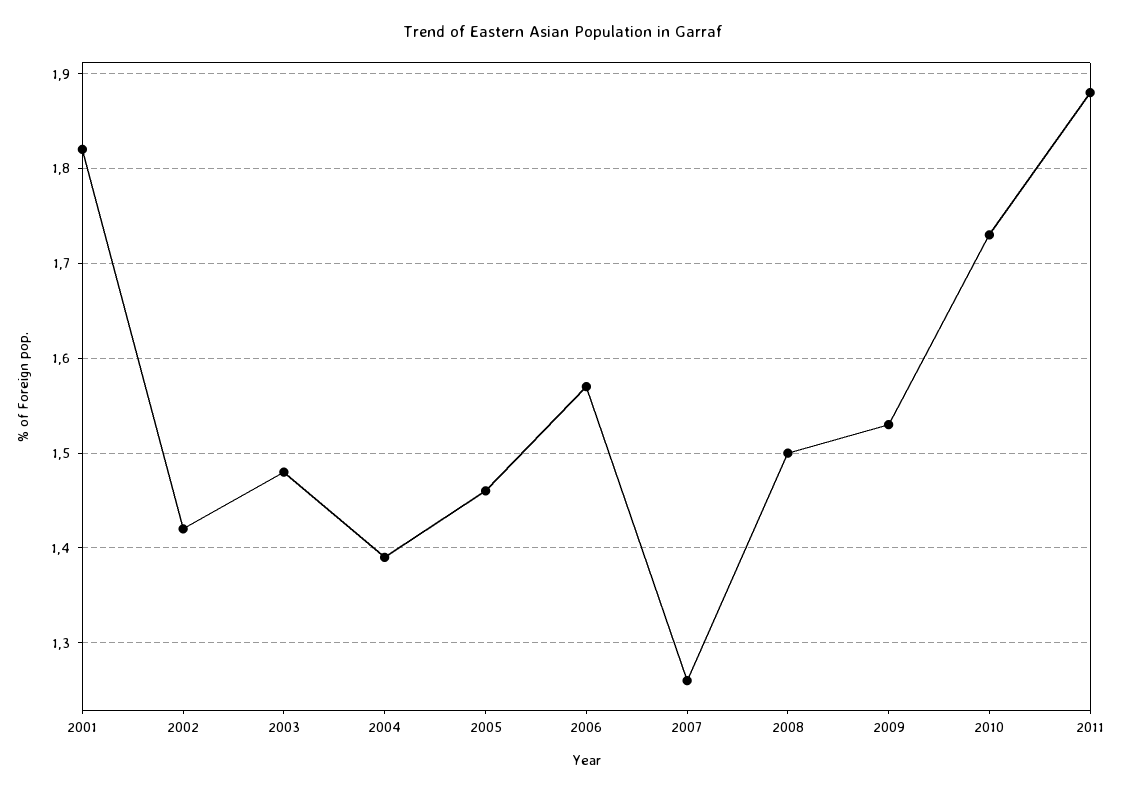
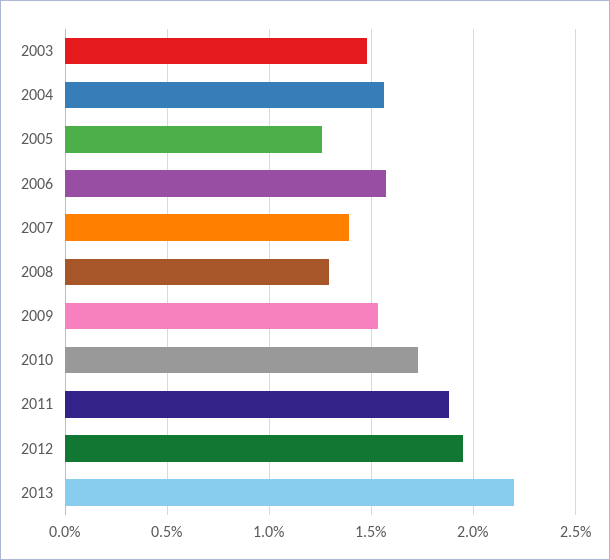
2001: 1.82 -> none
2002: 1.42 -> none
2004: 1.39 -> 1.55
2005: 1.46 -> 1.25
2007: 1.26 -> 1.4
2008: 1.5 -> 1.3
2012: none -> 1.95
2013: none -> 2.2

